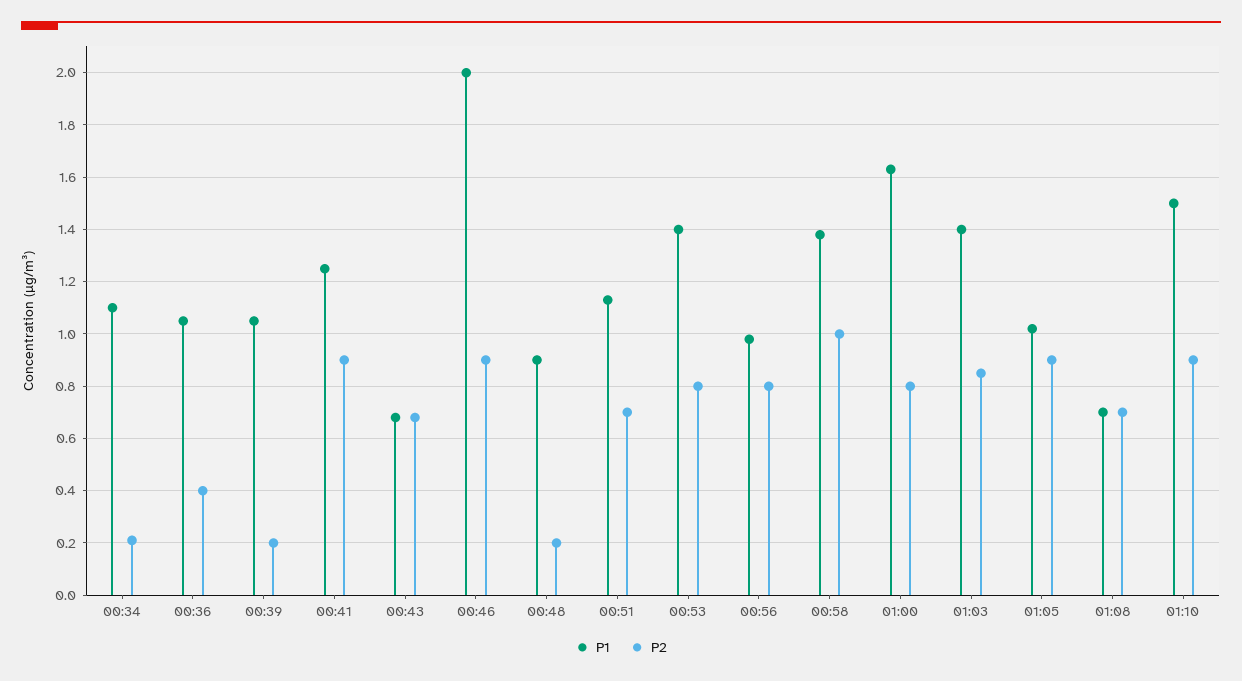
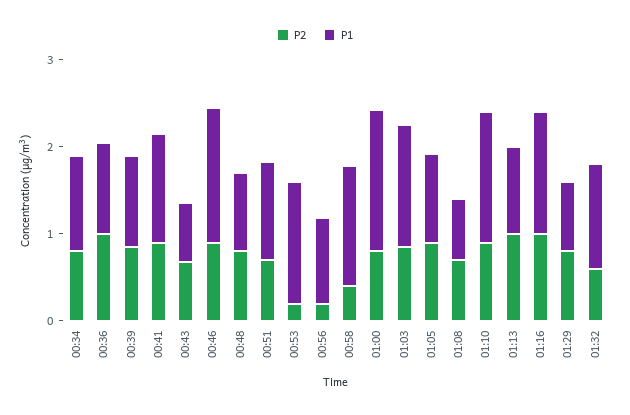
P2, 00:34: 0.2 -> 0.8
P2, 00:36: 0.4 -> 1
P2, 00:39: 0.2 -> 0.8
P1, 00:46: 2 -> 1.6
P2, 00:48: 0.2 -> 0.8
P2, 00:53: 0.8 -> 0.2
P2, 00:56: 0.8 -> 0.2
P2, 00:58: 1 -> 0.4
P2, 01:13: none -> 1
P1, 01:13: none -> 1
P2, 01:16: none -> 1
P1, 01:16: none -> 1.4
P2, 01:29: none -> 0.8
P1, 01:29: none -> 0.8
P2, 01:32: none -> 0.6
P1, 01:32: none -> 1.2

